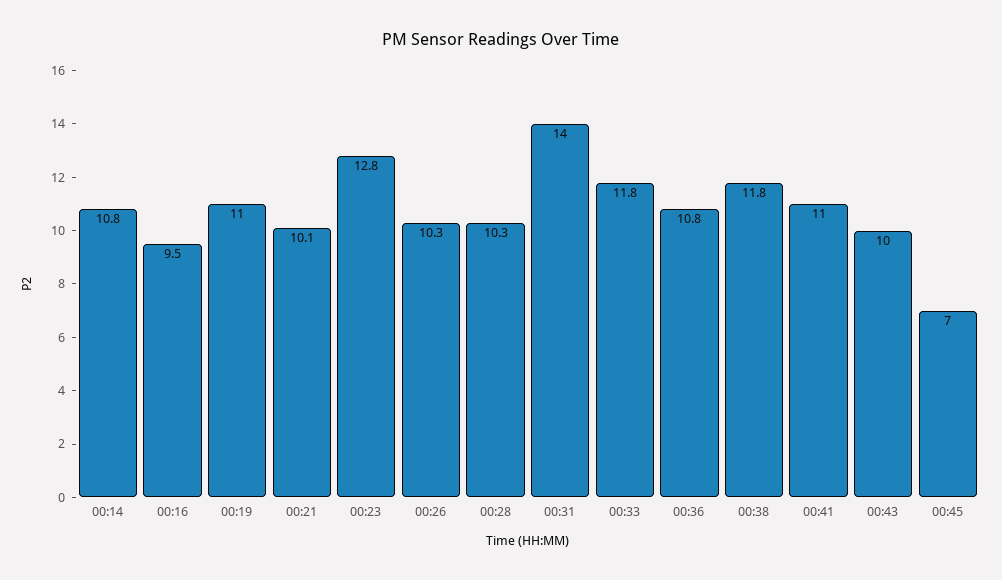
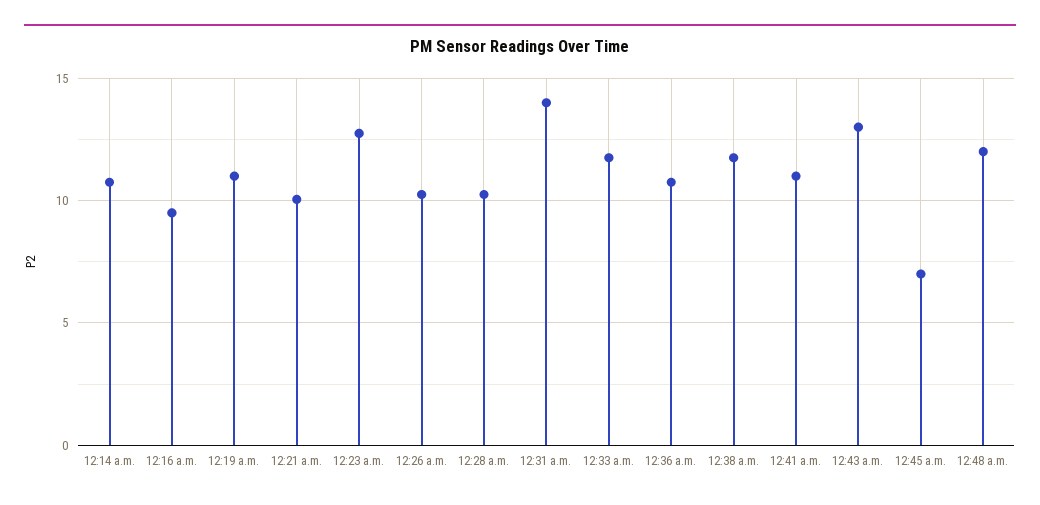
00:43: 10 -> 13
12:48 a.m.: none -> 12

